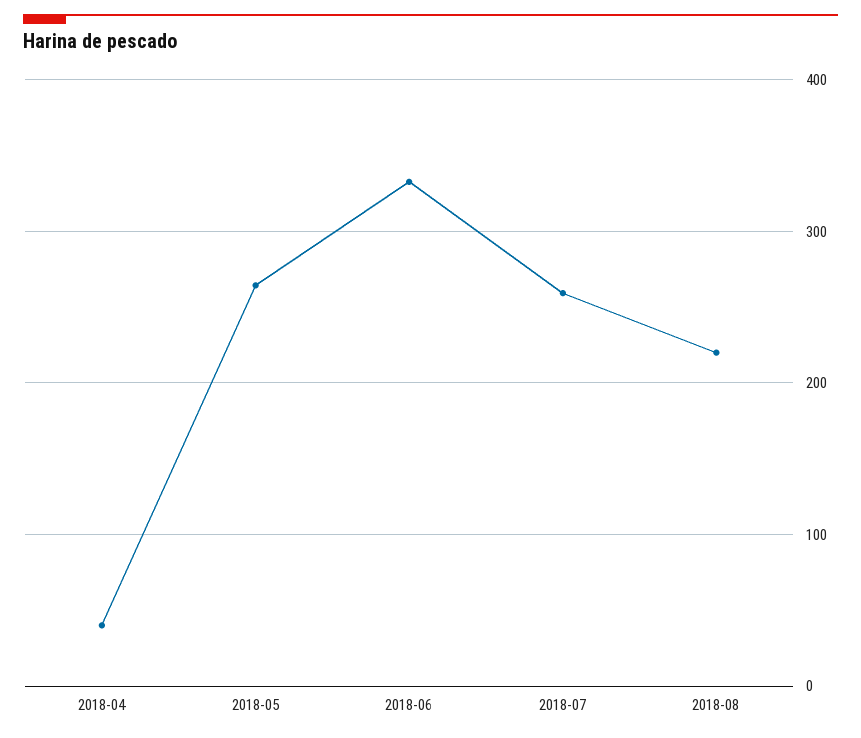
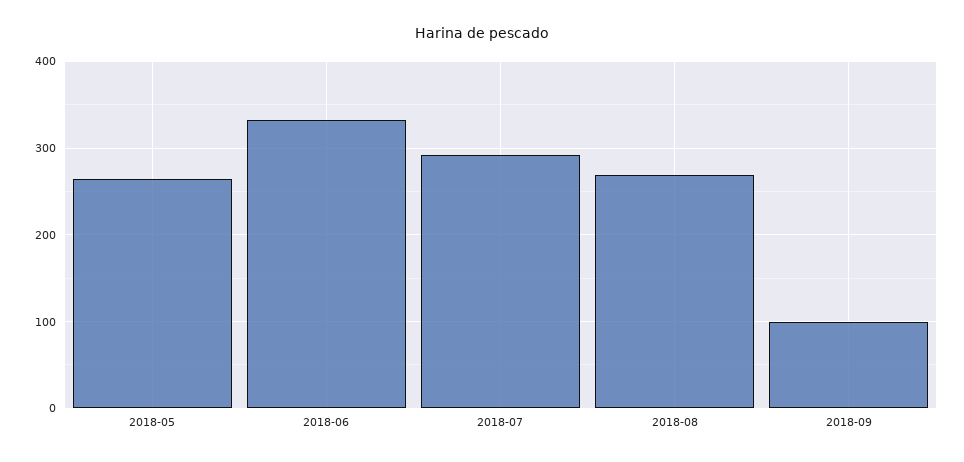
2018-04: 40 -> none
2018-07: 260 -> 290
2018-08: 220 -> 270
2018-09: none -> 100

